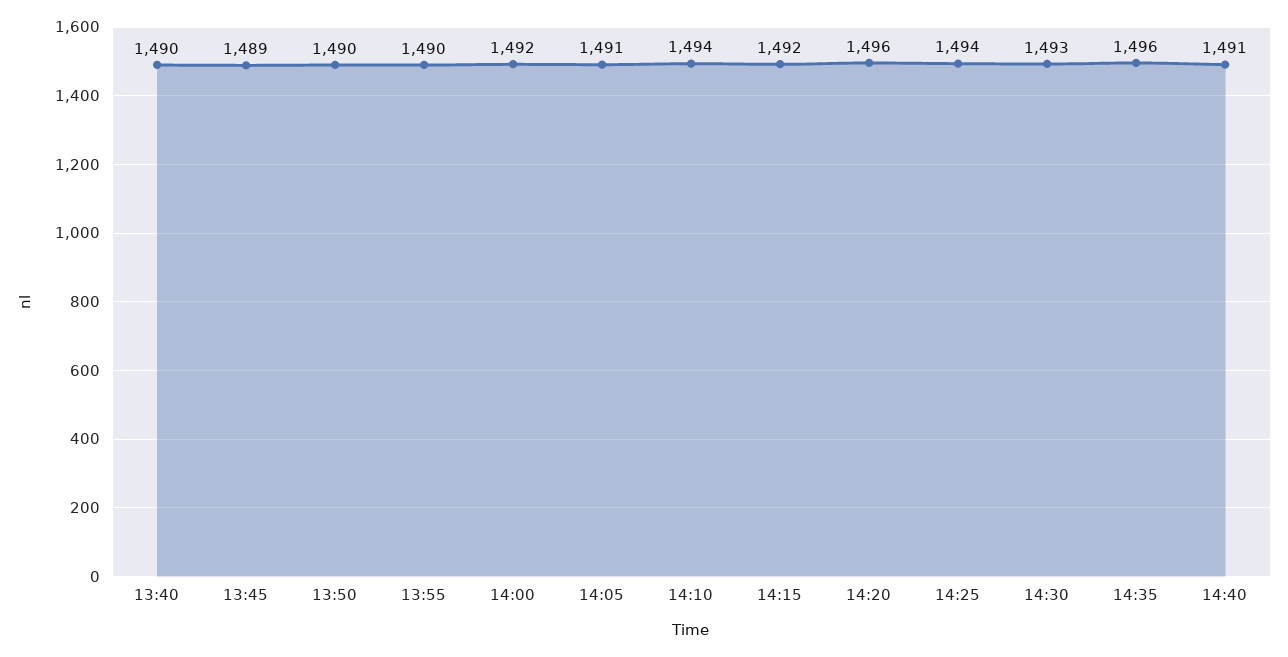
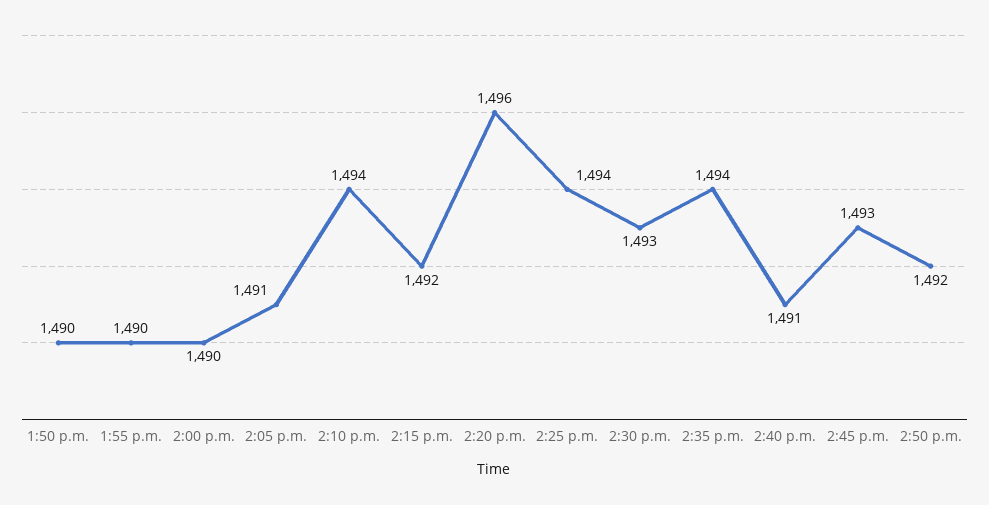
13:40: 1490 -> none
13:45: 1489 -> none
14:00: 1492 -> 1490
14:35: 1496 -> 1494
2:45 p.m.: none -> 1493
2:50 p.m.: none -> 1492

